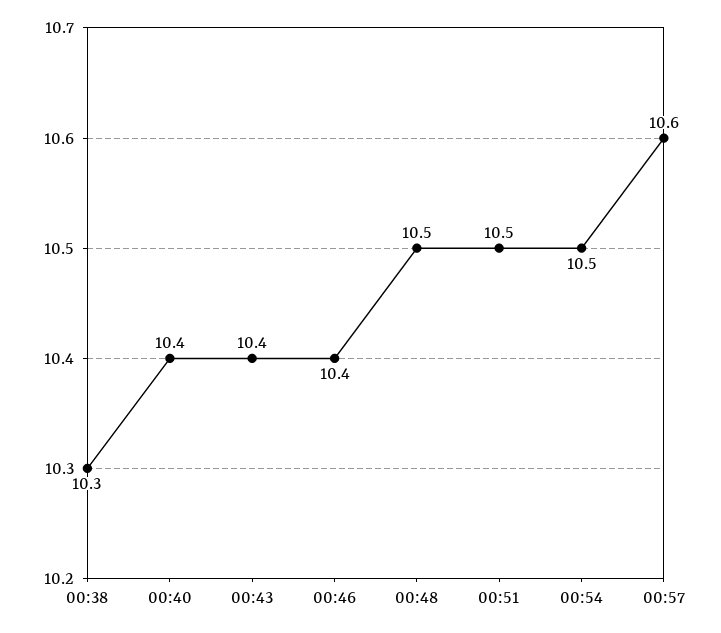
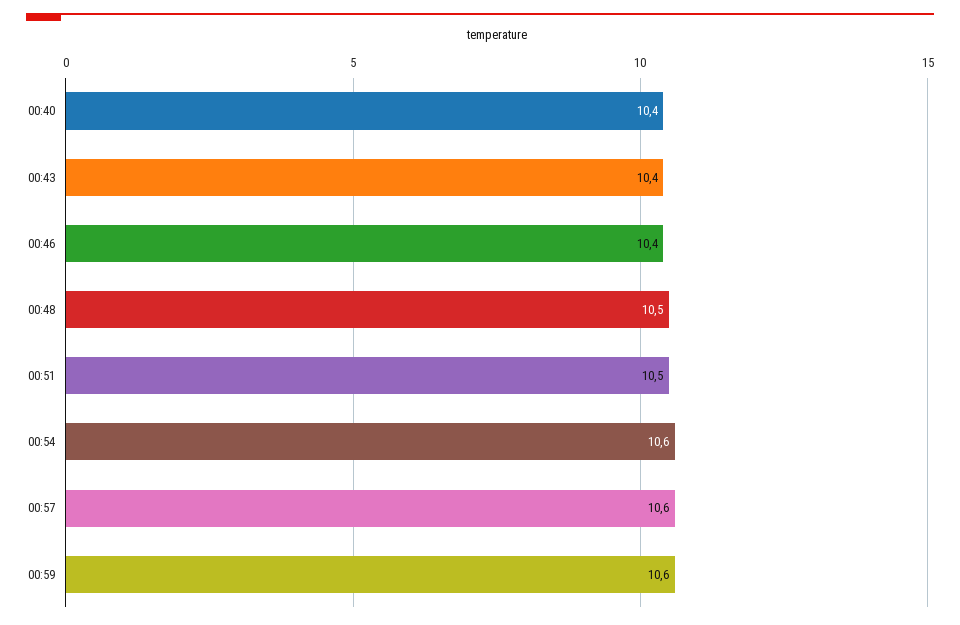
00:38: 10.3 -> none
00:54: 10.5 -> 10.6
00:59: none -> 10.6

